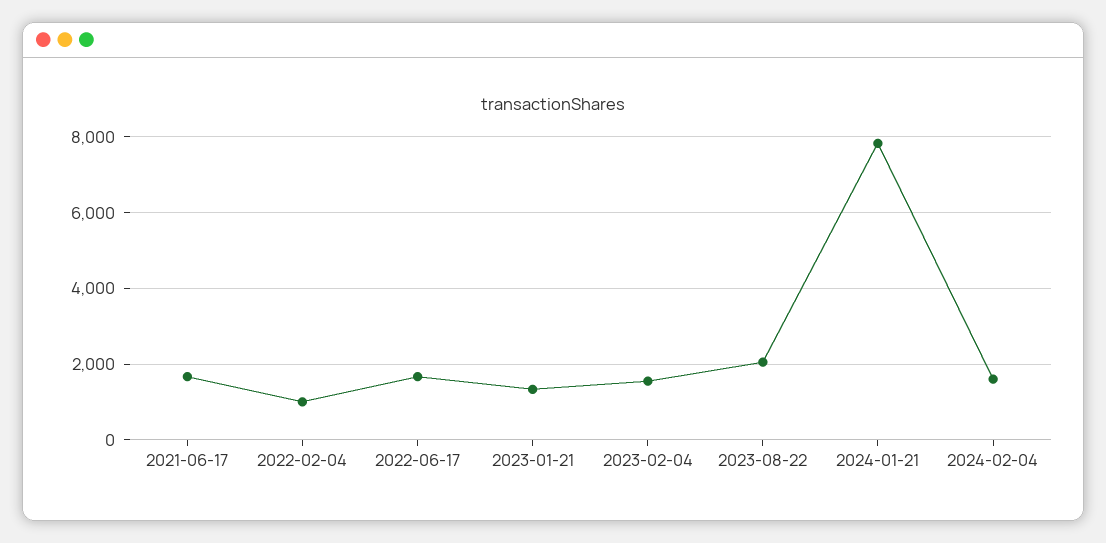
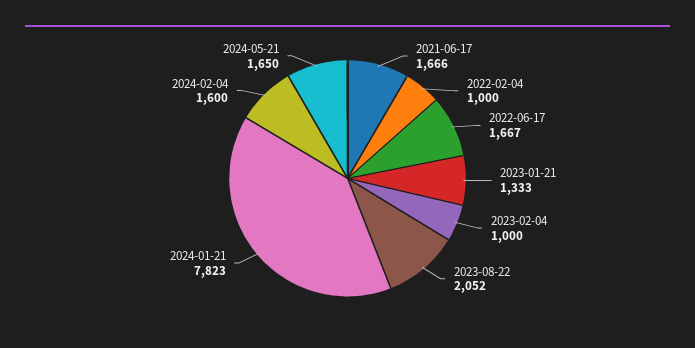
2023-02-04: 1600 -> 1000
2024-05-21: none -> 1650

